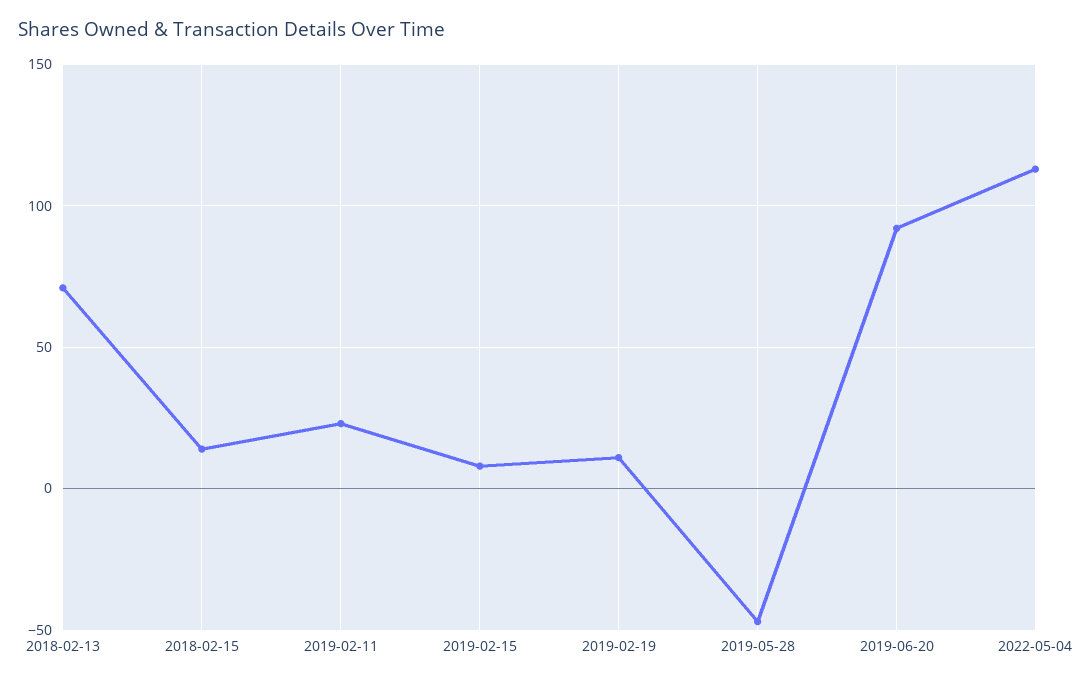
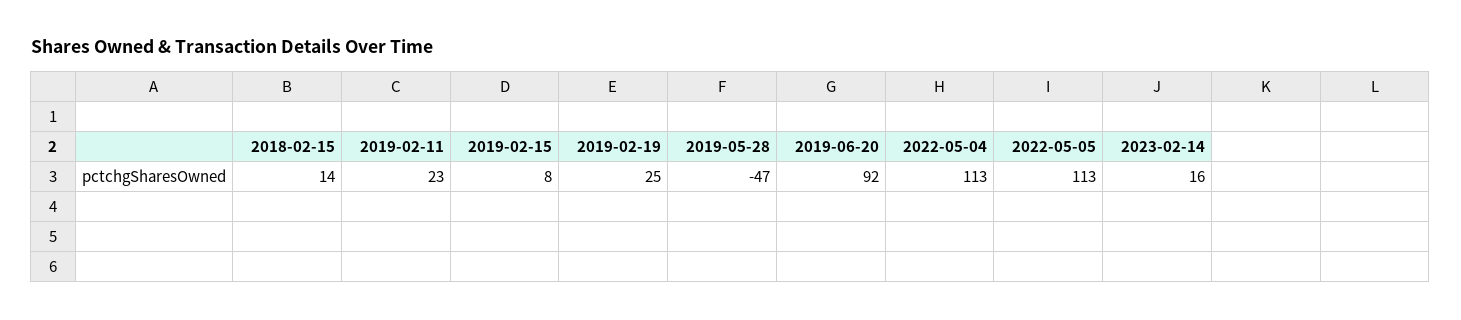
2018-02-13: 70 -> none
2019-02-19: 10 -> 25
2022-05-05: none -> 113
2023-02-14: none -> 16

